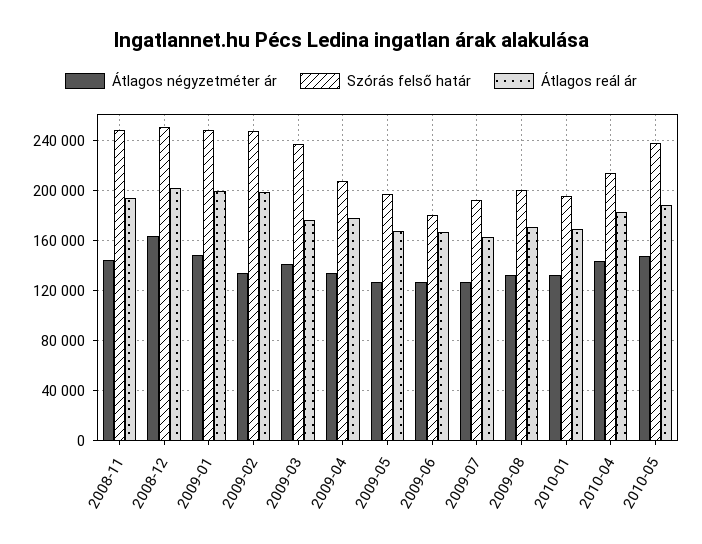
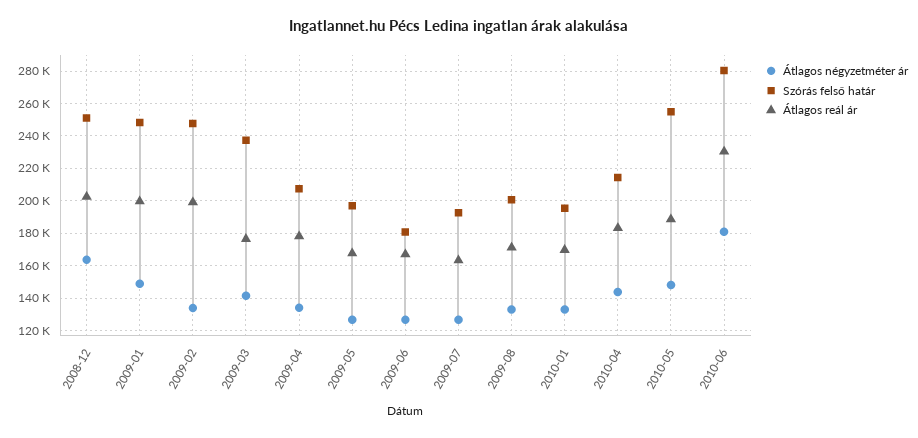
Átlagos négyzetméter ár, 2008-11: 145000 -> none
Szórás felső határ, 2008-11: 250000 -> none
Átlagos reál ár, 2008-11: 195000 -> none
Szórás felső határ, 2010-05: 240000 -> 255000
Átlagos négyzetméter ár, 2010-06: none -> 180000
Szórás felső határ, 2010-06: none -> 280000
Átlagos reál ár, 2010-06: none -> 230000

